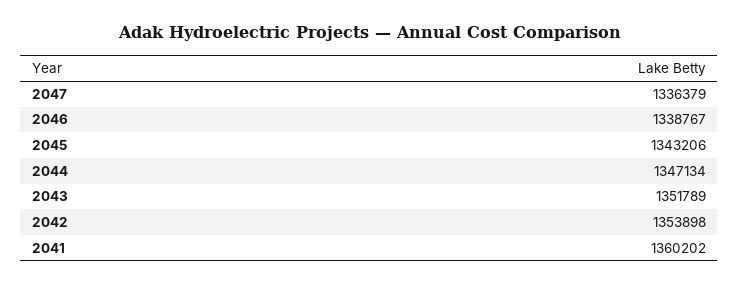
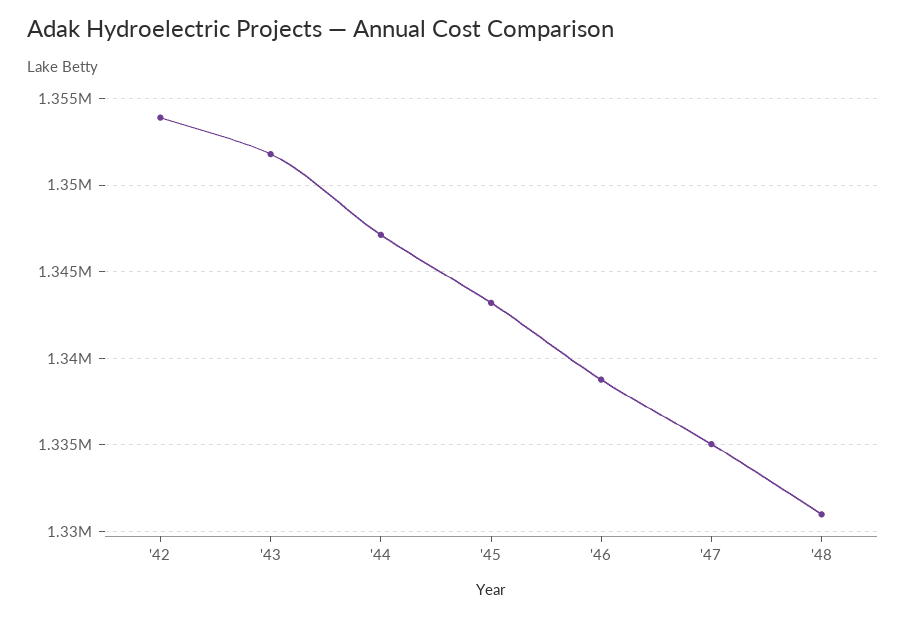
2047: 1336379 -> 1335000
2041: 1360202 -> none
'48: none -> 1331000

